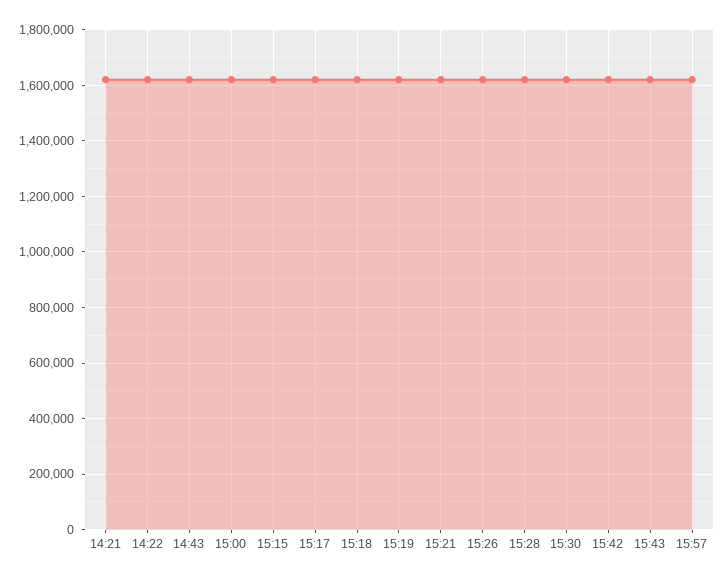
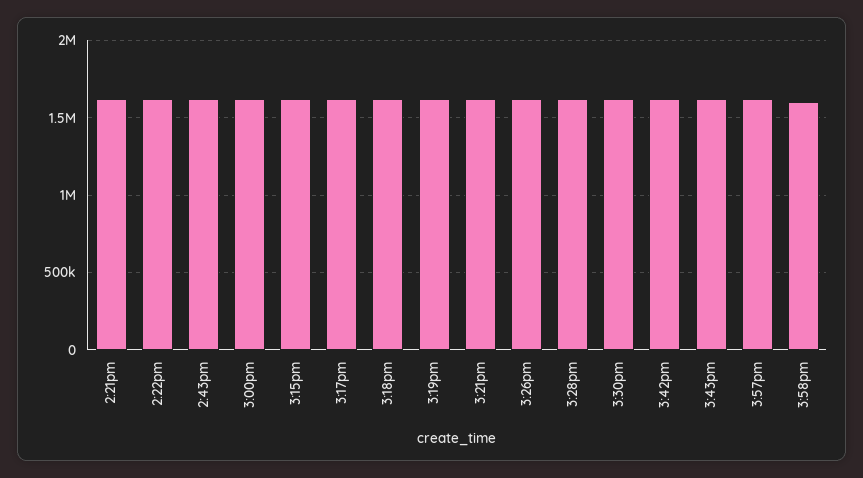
3:58pm: none -> 1600000

